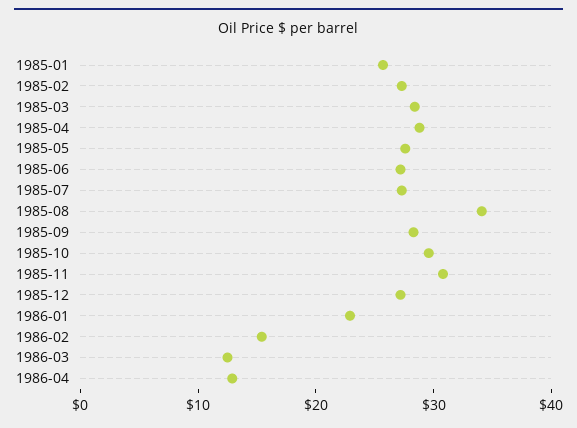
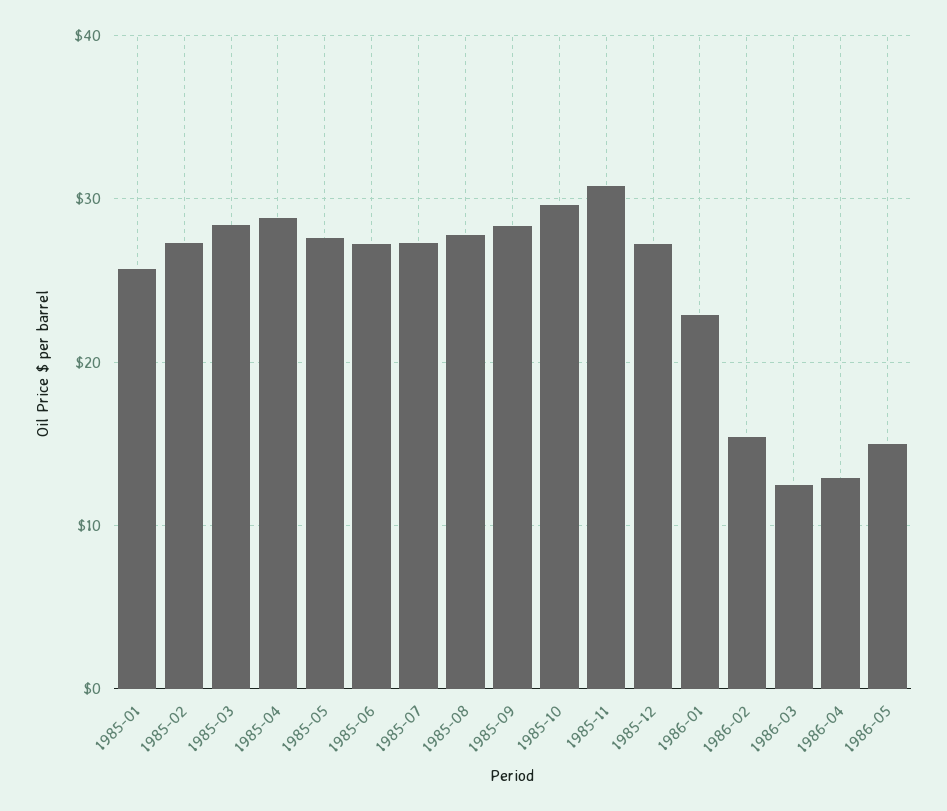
1985-08: 34 -> 28
1986-05: none -> 15

